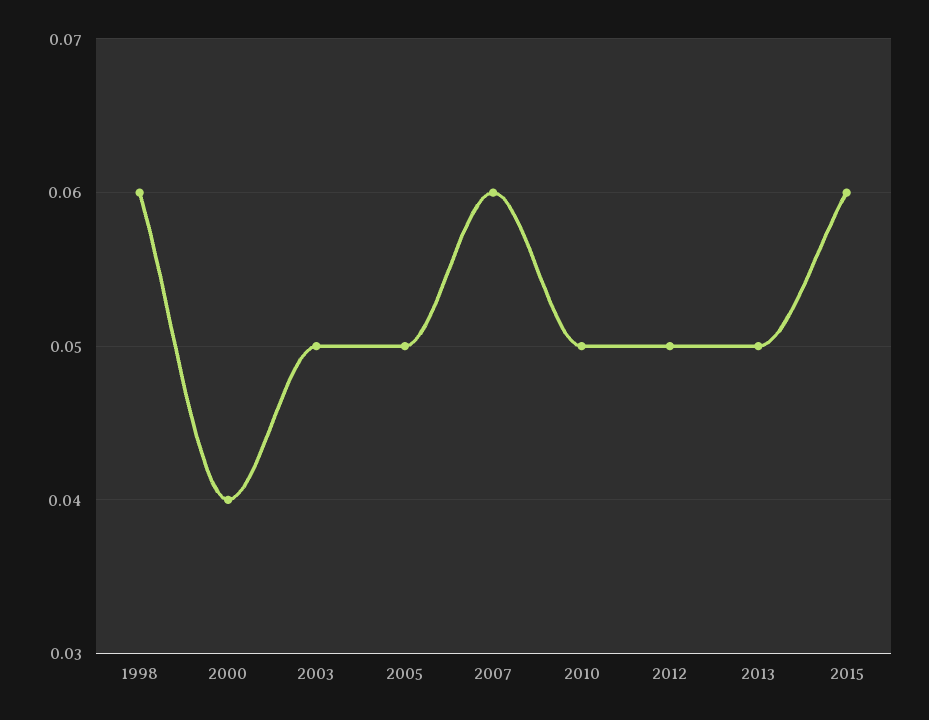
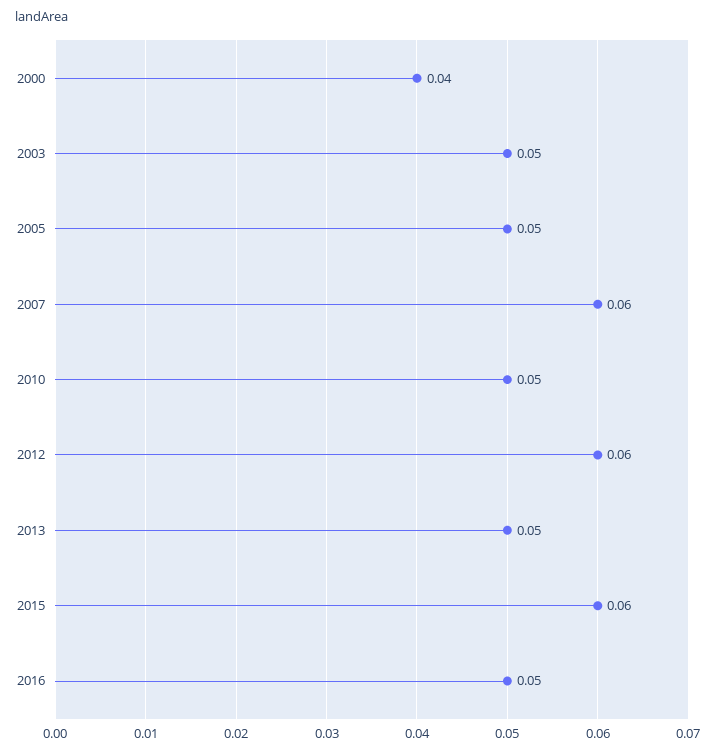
1998: 0.06 -> none
2012: 0.05 -> 0.06
2016: none -> 0.05

